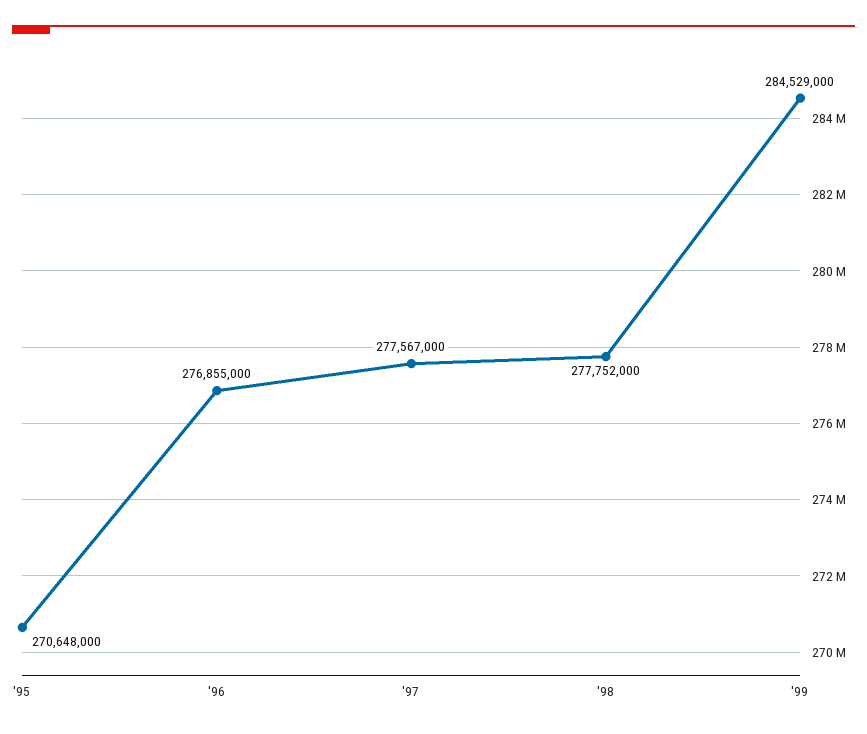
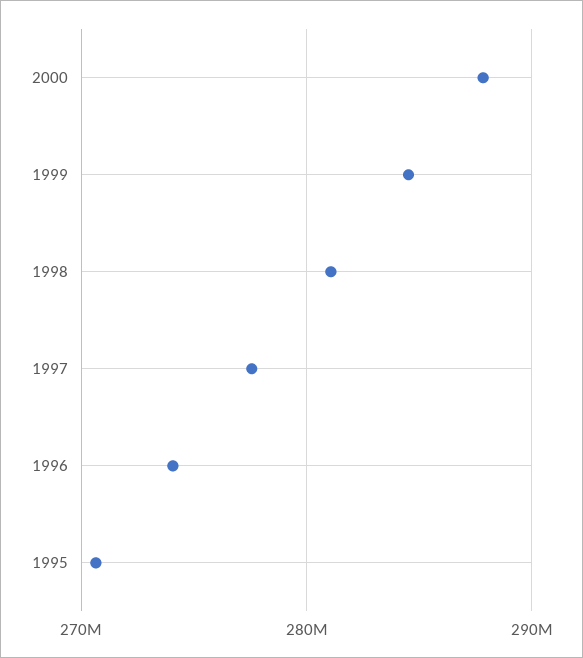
'96: 276855000 -> 274000000
'98: 277752000 -> 281000000
2000: none -> 288000000

